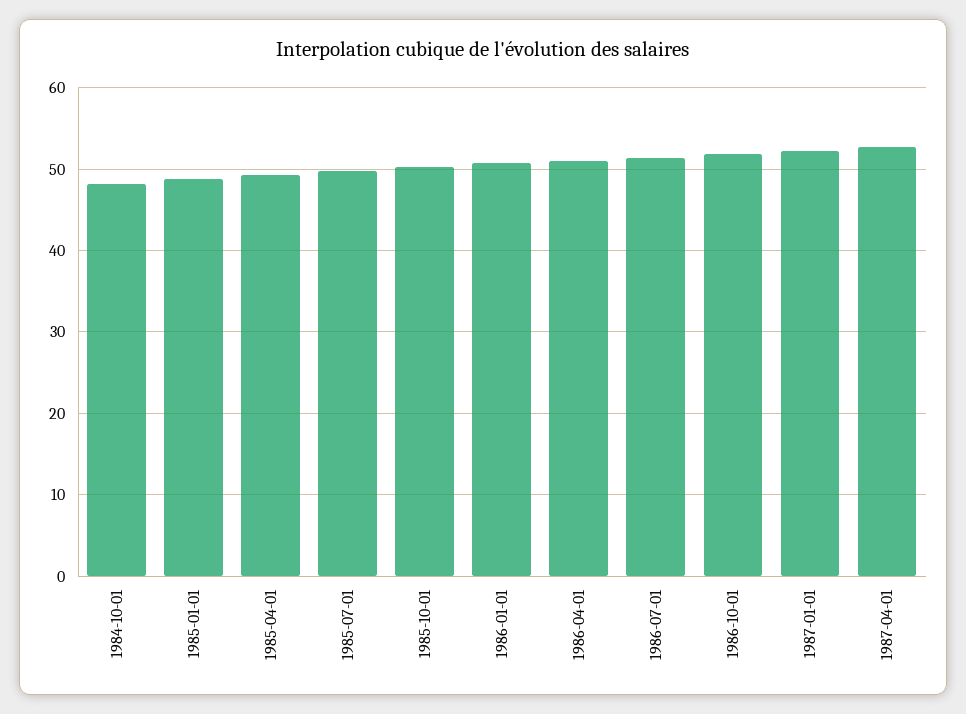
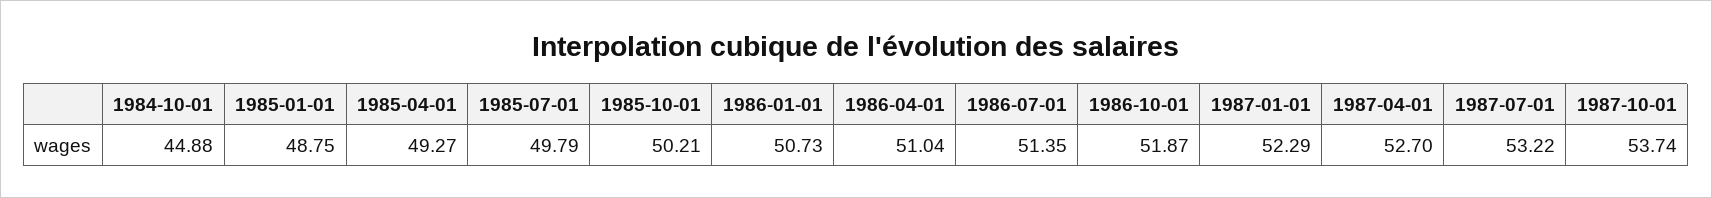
1984-10-01: 48 -> 44.88
1987-07-01: none -> 53.22
1987-10-01: none -> 53.74

